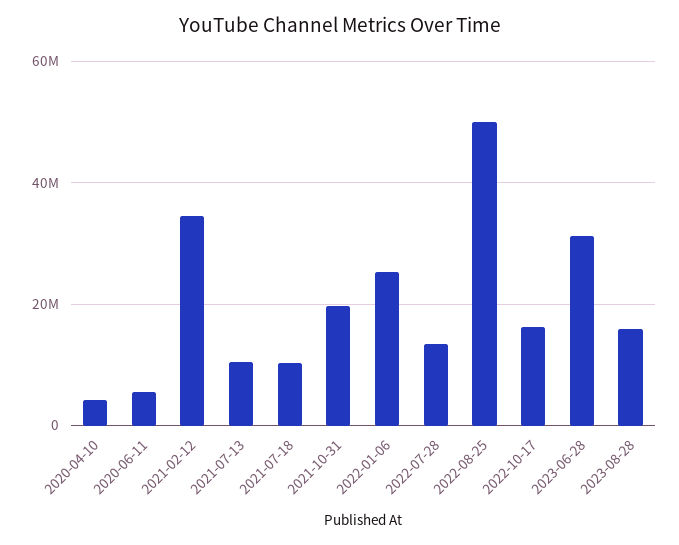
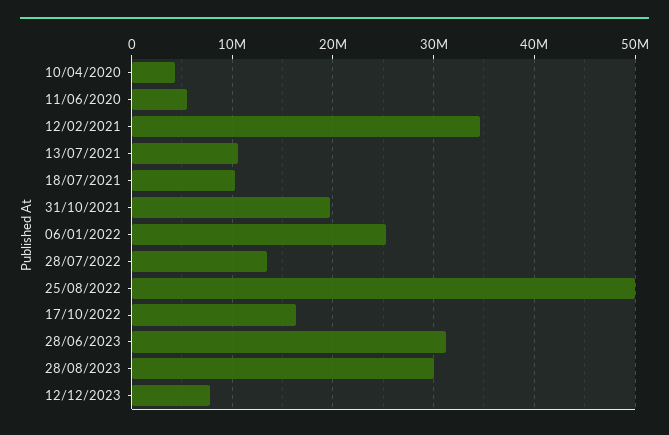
2023-08-28: 16000000 -> 30000000
12/12/2023: none -> 8000000

